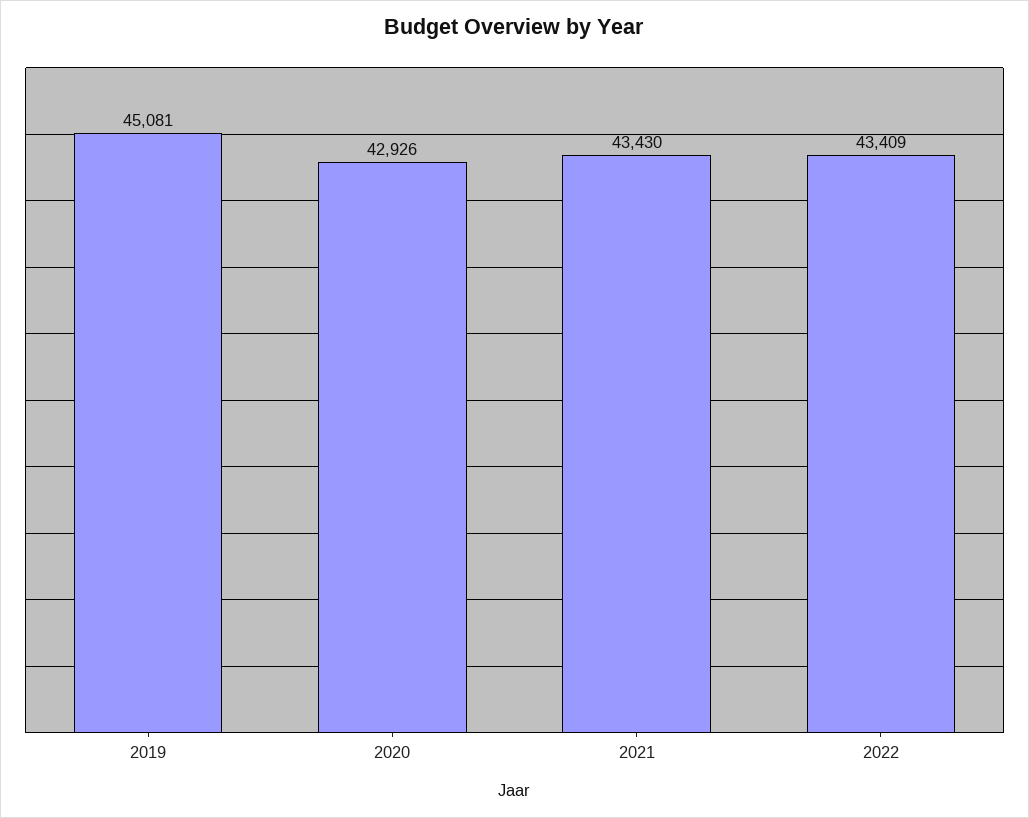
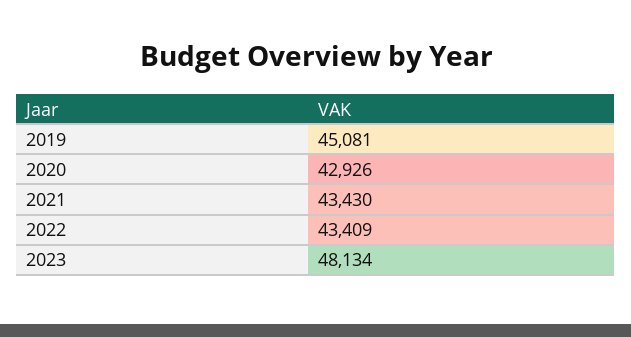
2023: none -> 48134

